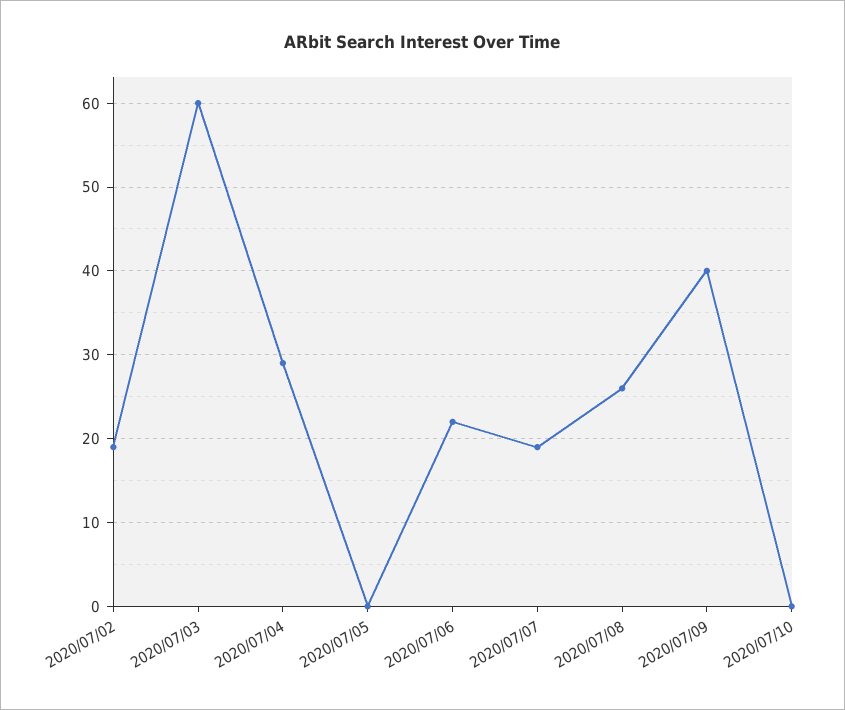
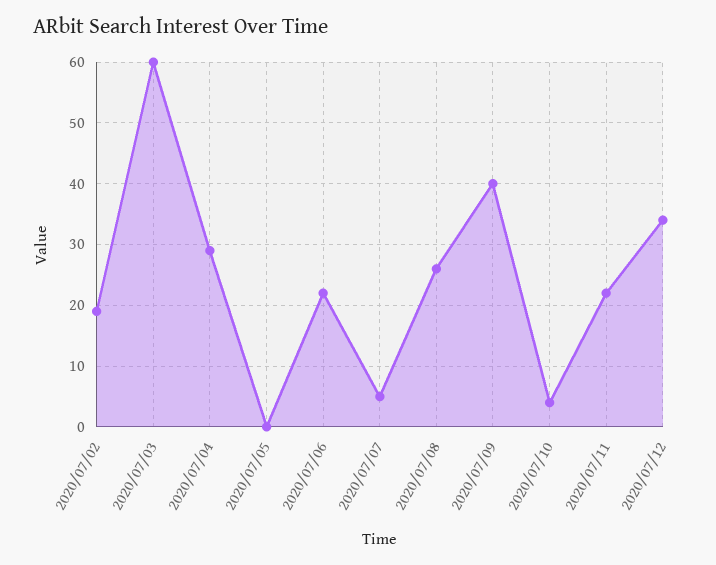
2020/07/07: 19 -> 5
2020/07/10: 0 -> 4
2020/07/11: none -> 22
2020/07/12: none -> 34

